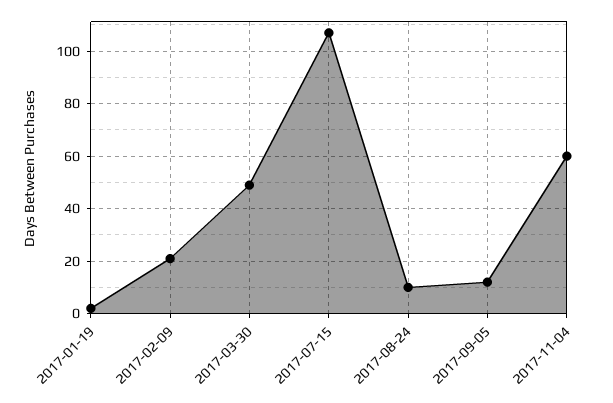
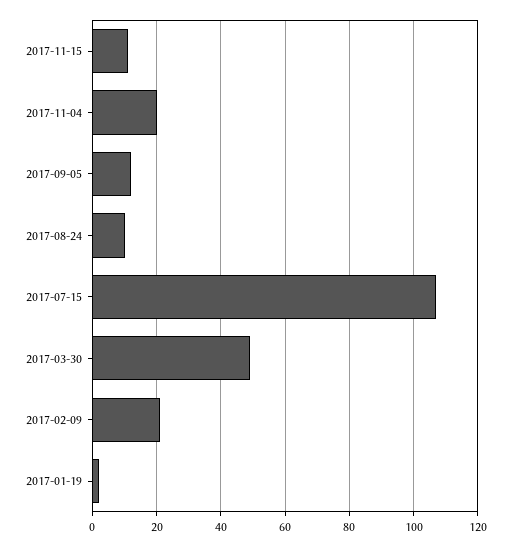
2017-11-04: 60 -> 20
2017-11-15: none -> 10

